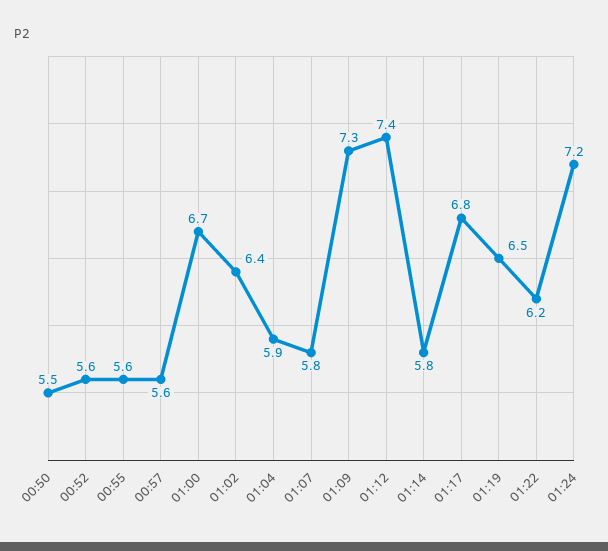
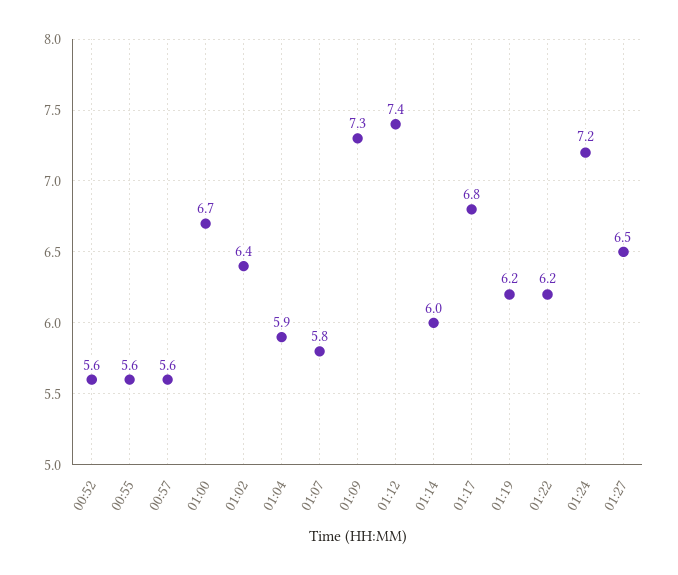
00:50: 5.5 -> none
01:14: 5.8 -> 6
01:19: 6.5 -> 6.2
01:27: none -> 6.5

